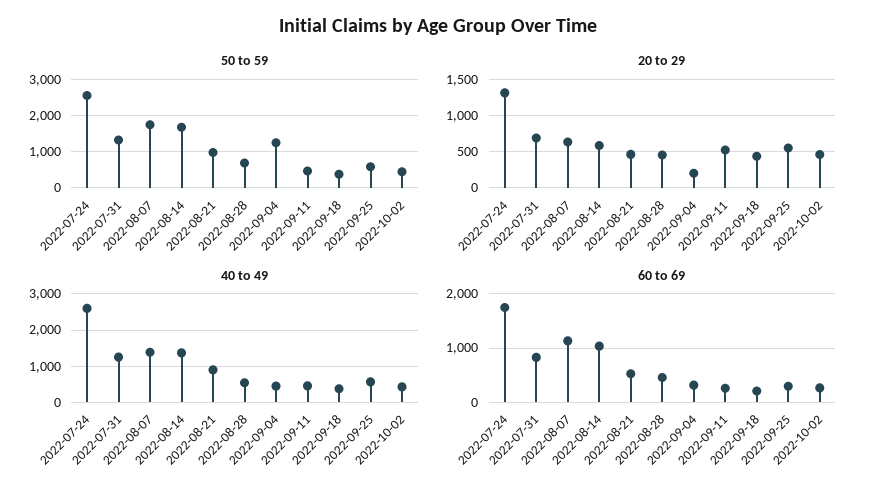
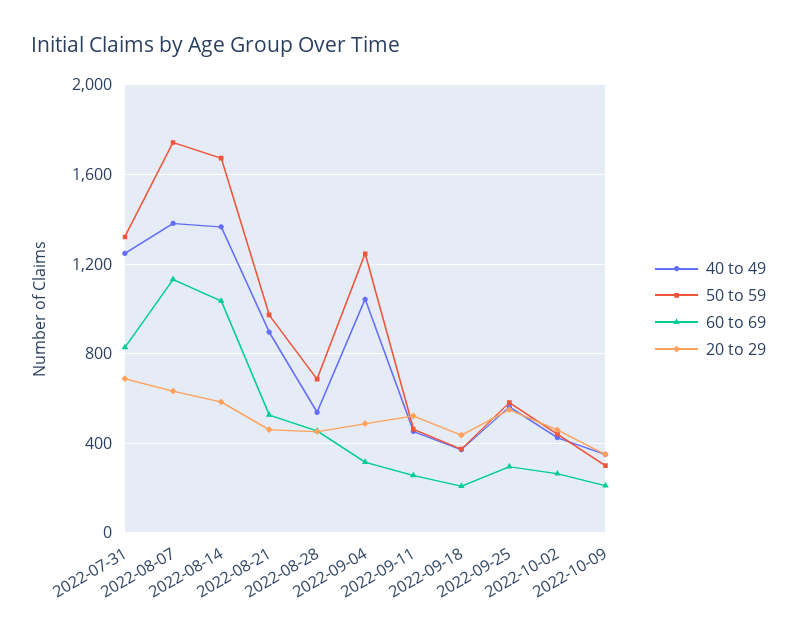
50 to 59, 2022-07-24: 2600 -> none
20 to 29, 2022-07-24: 1300 -> none
20 to 29, 2022-09-04: 200 -> 500
40 to 49, 2022-07-24: 2600 -> none
40 to 49, 2022-09-04: 400 -> 1050
60 to 69, 2022-07-24: 1800 -> none
40 to 49, 2022-10-09: none -> 350
50 to 59, 2022-10-09: none -> 300
60 to 69, 2022-10-09: none -> 200
20 to 29, 2022-10-09: none -> 350

